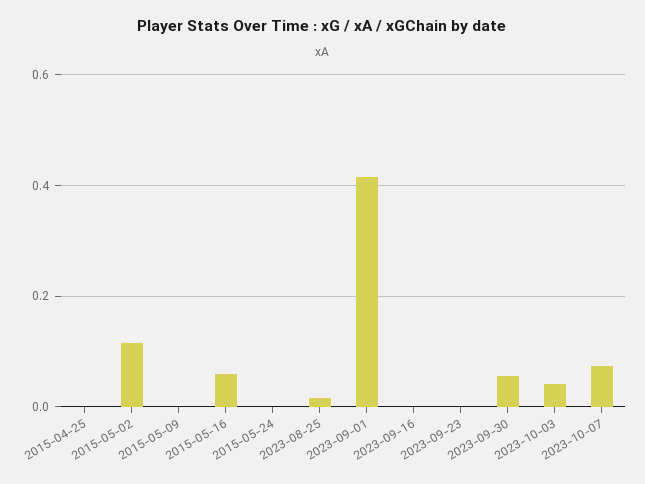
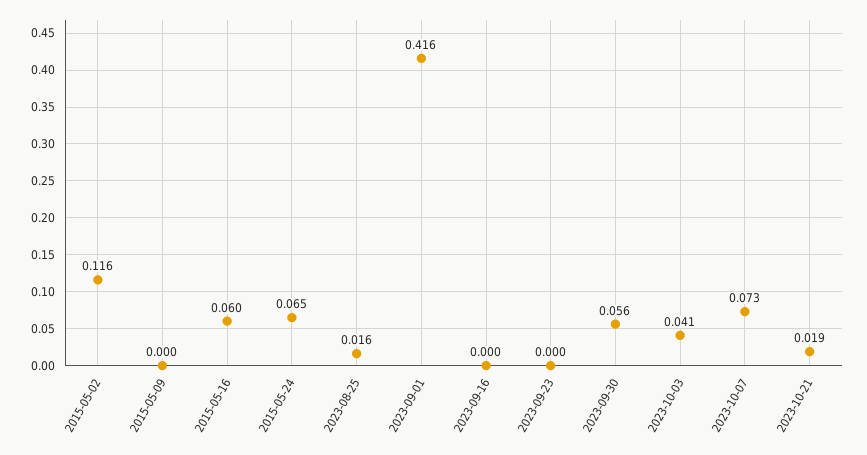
2015-04-25: 0 -> none
2015-05-24: 0 -> 0.065
2023-10-21: none -> 0.019

